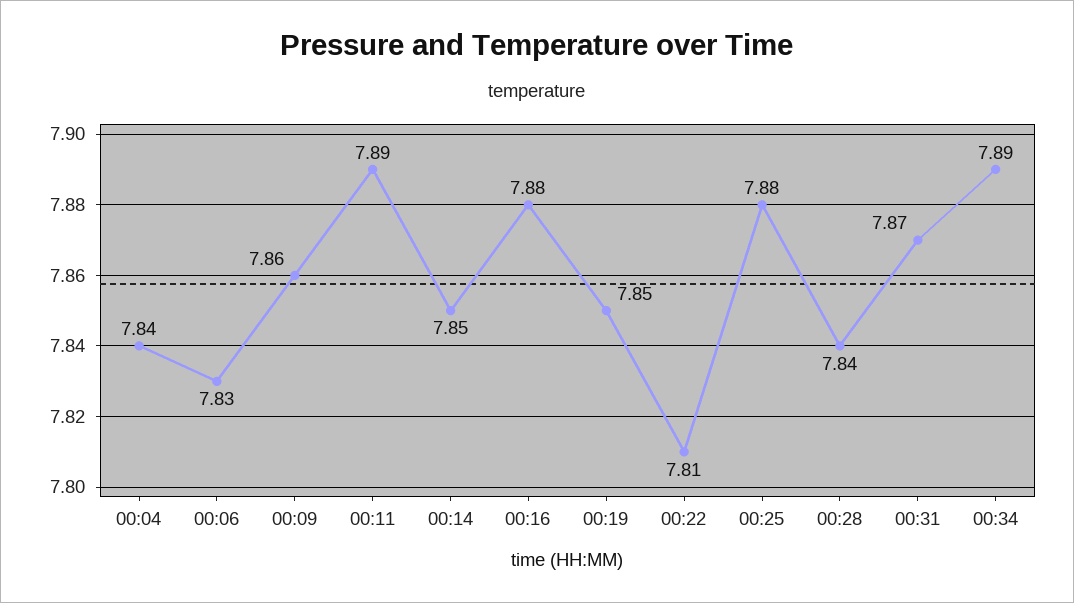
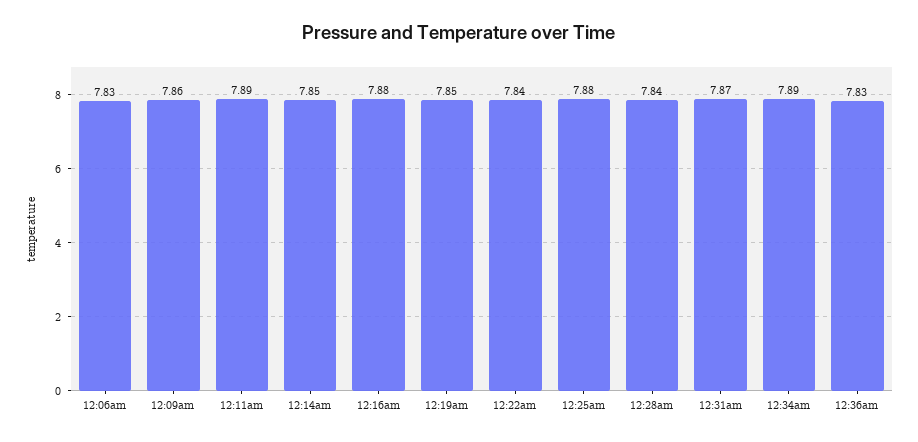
00:04: 7.84 -> none
00:22: 7.81 -> 7.84
12:36am: none -> 7.83

